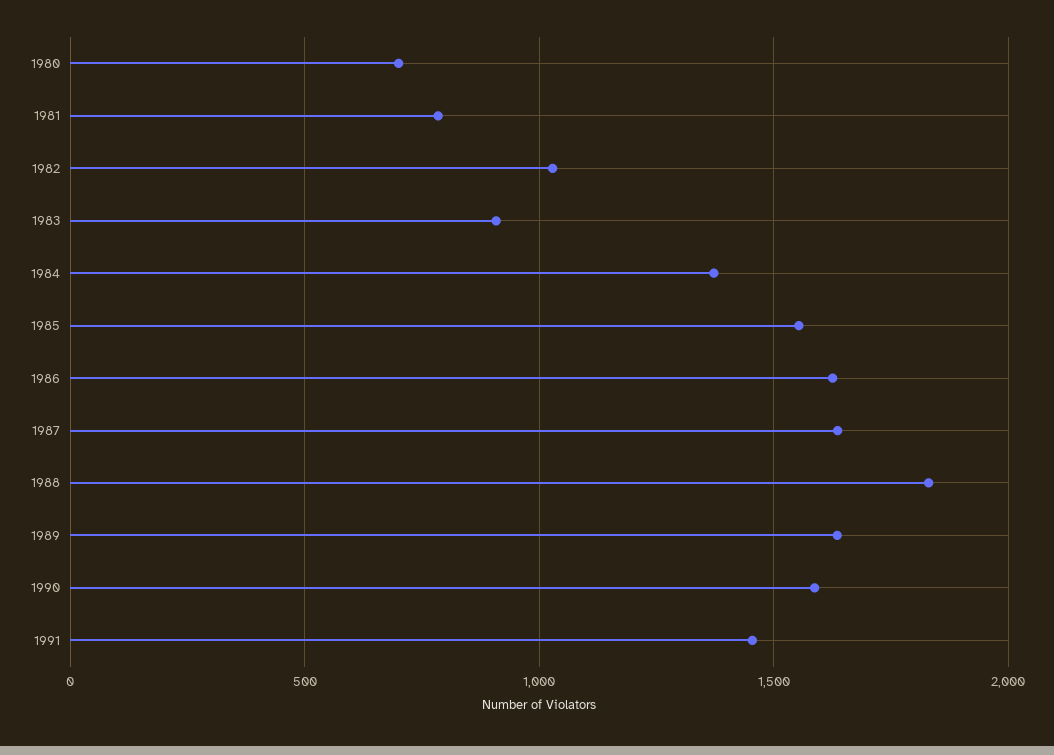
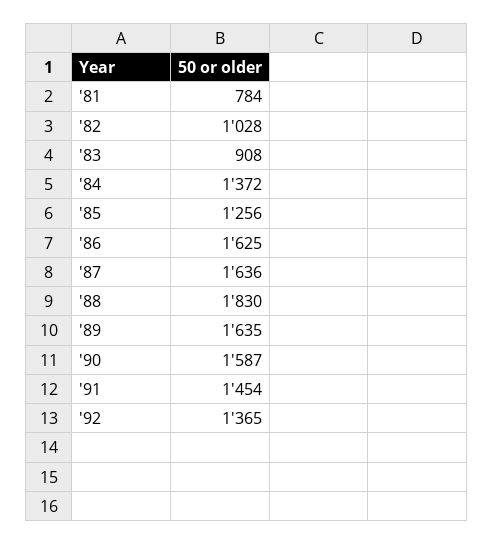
1980: 700 -> none
1985: 1550 -> 1256
'92: none -> 1365

